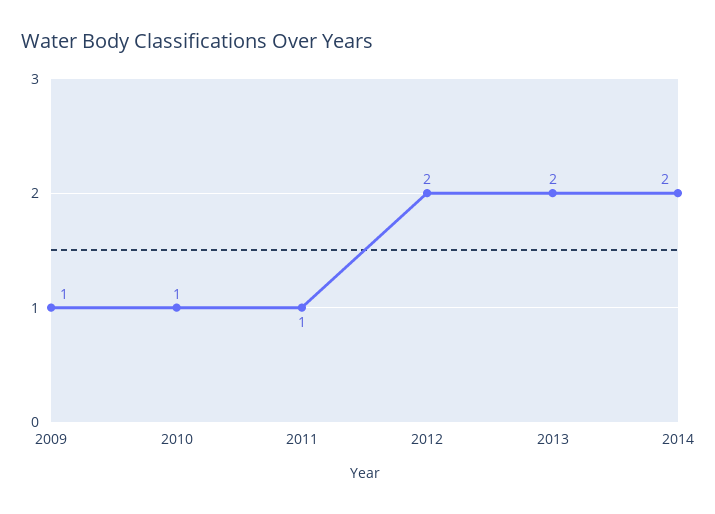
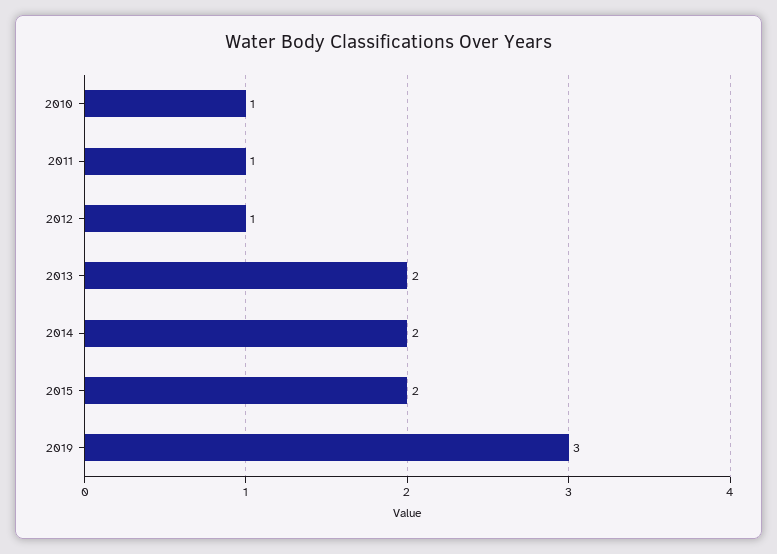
2009: 1 -> none
2012: 2 -> 1
2015: none -> 2
2019: none -> 3

